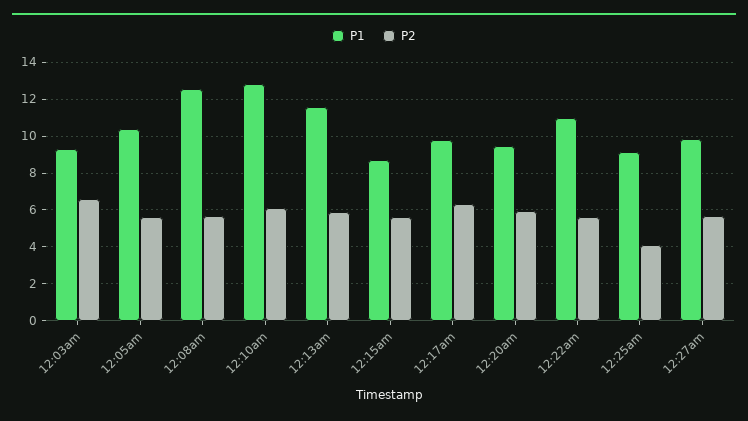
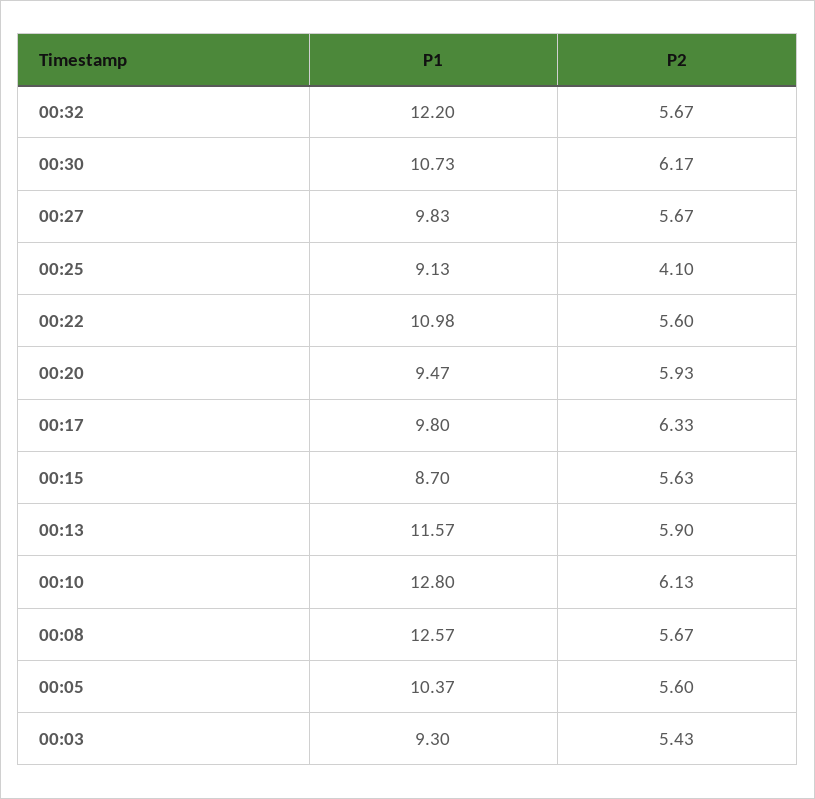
P2, 12:03am: 6.5 -> 5.43
P1, 00:32: none -> 12.2
P2, 00:32: none -> 5.67
P1, 00:30: none -> 10.73
P2, 00:30: none -> 6.17

